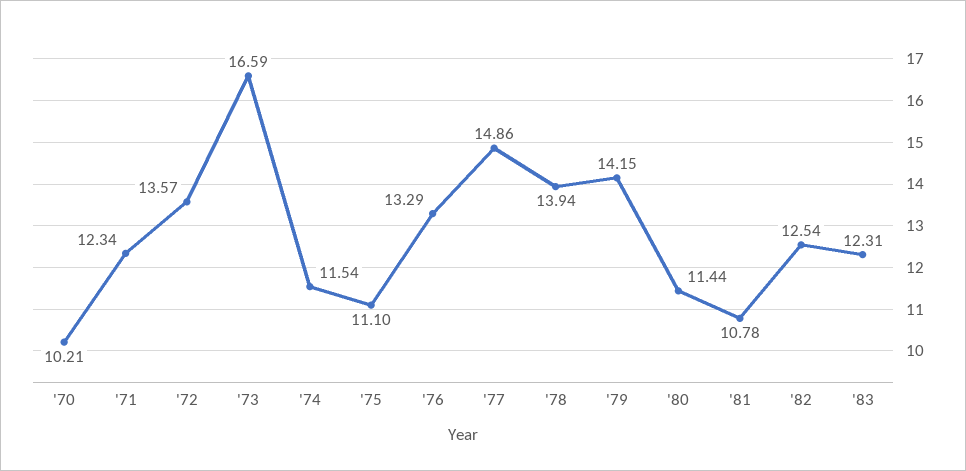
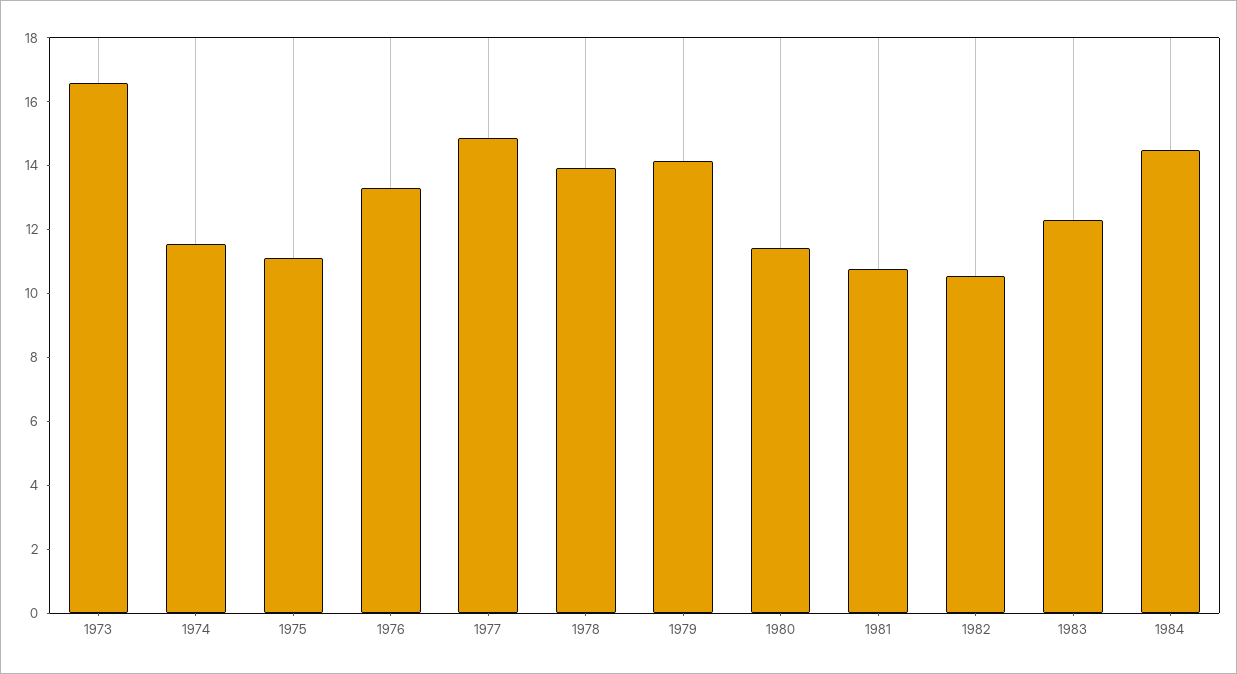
'70: 10.21 -> none
'71: 12.34 -> none
'72: 13.57 -> none
'82: 12.54 -> 10.5
1984: none -> 14.5

